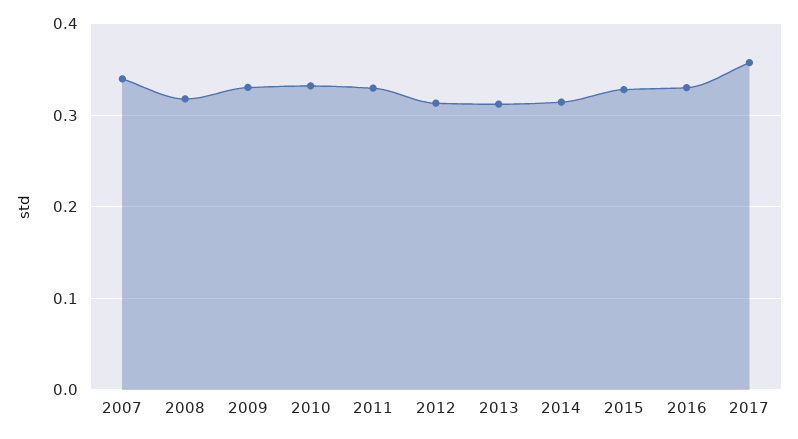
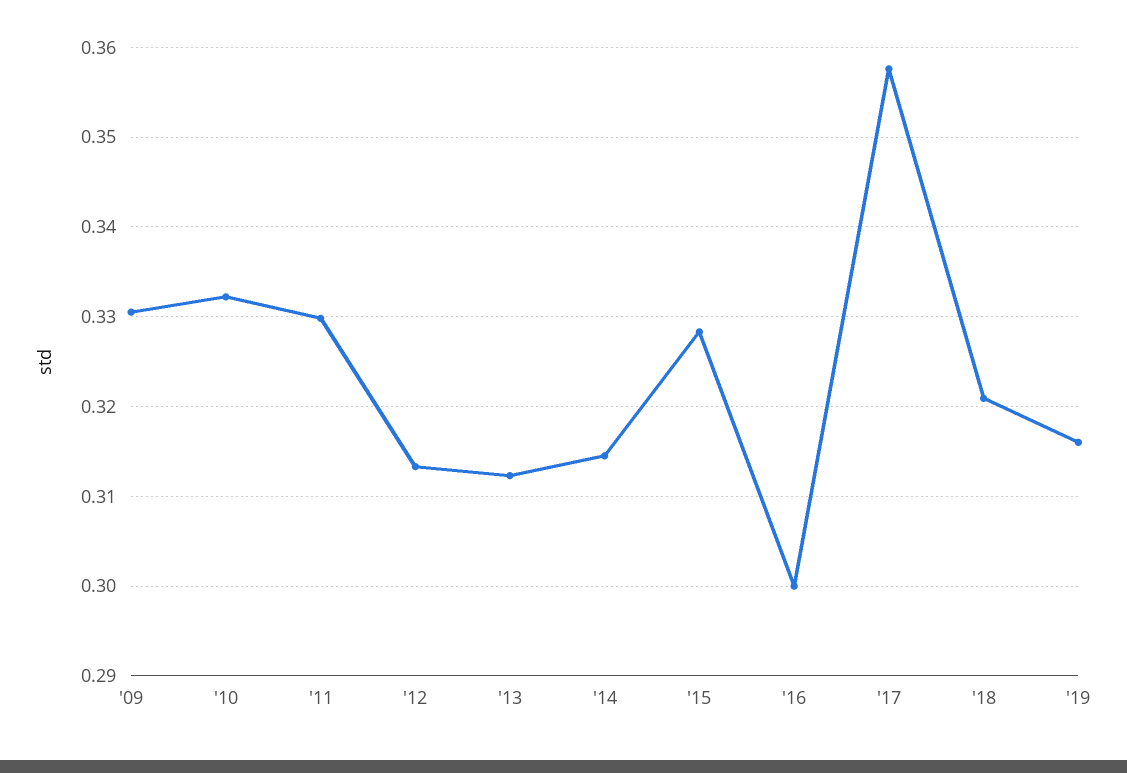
2007: 0.34 -> none
2008: 0.32 -> none
2016: 0.33 -> 0.3
'18: none -> 0.321
'19: none -> 0.316

